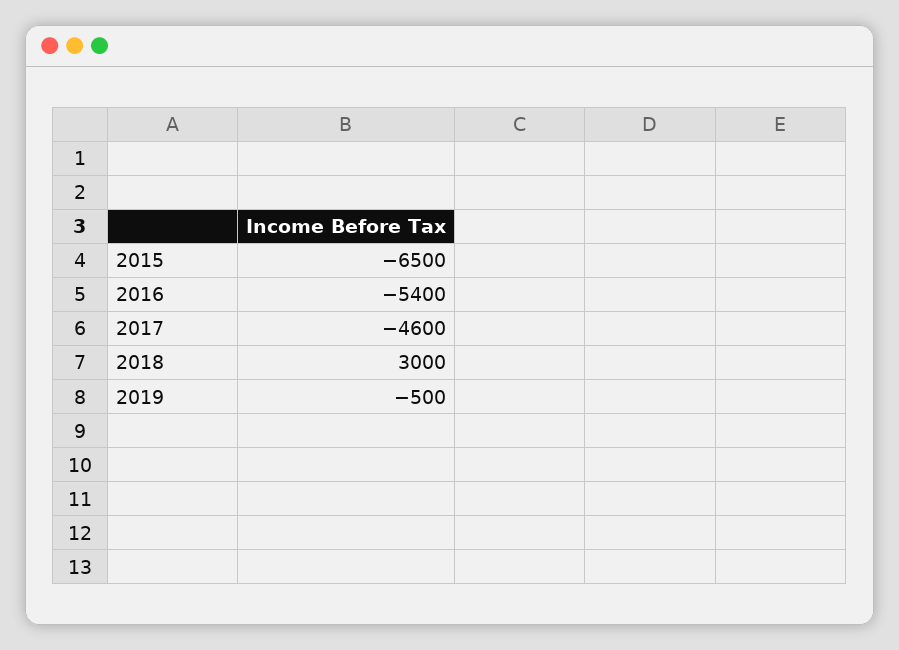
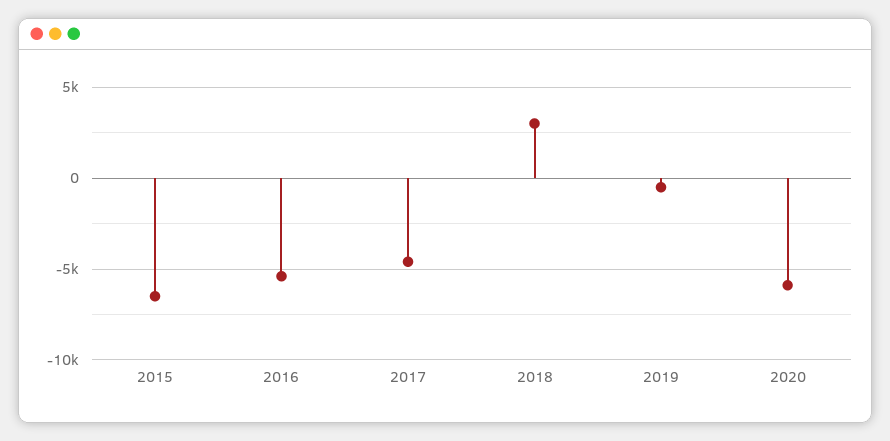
2020: none -> -6000

